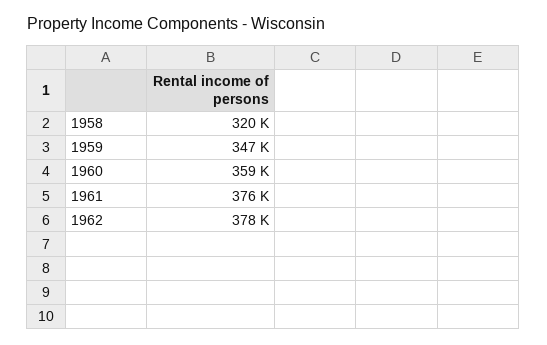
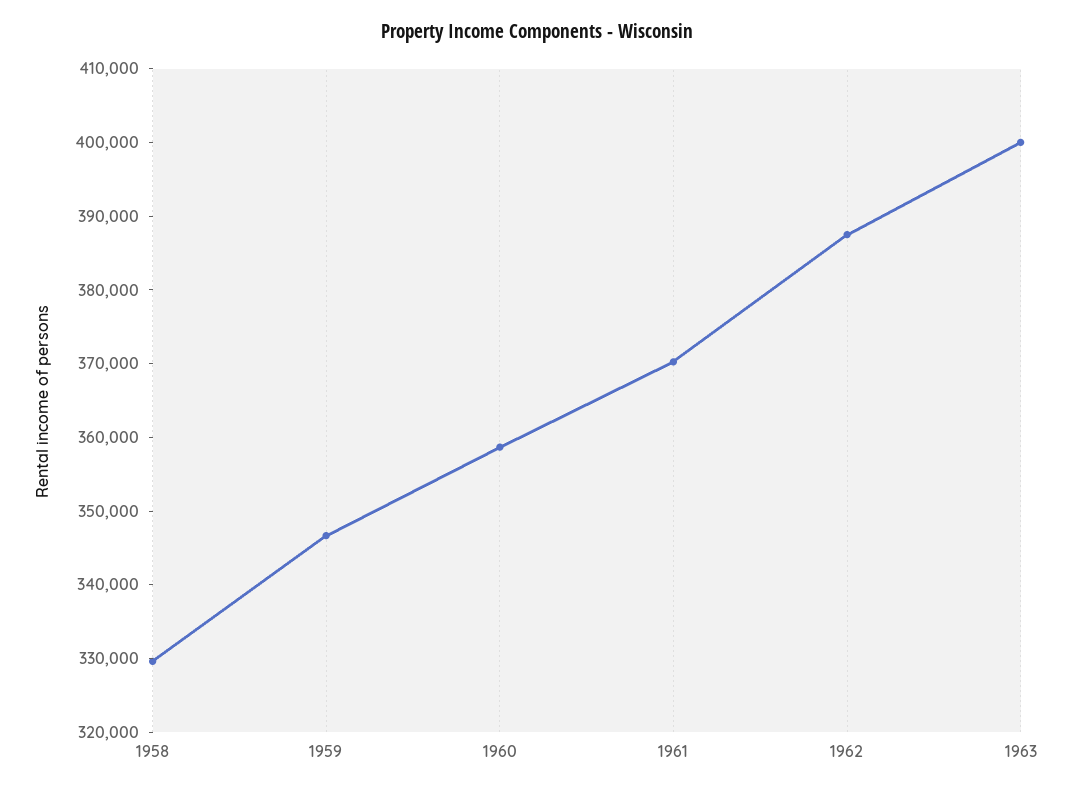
1958: 320000 -> 330000
1961: 376000 -> 370000
1962: 378000 -> 388000
1963: none -> 400000

